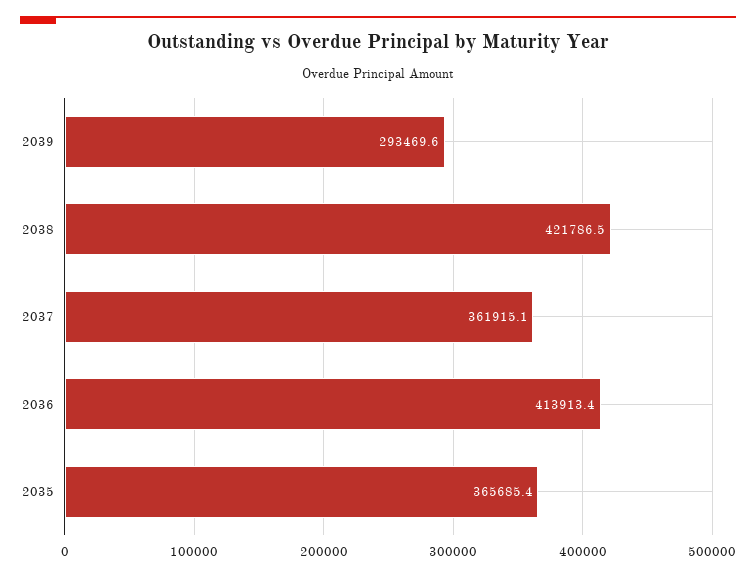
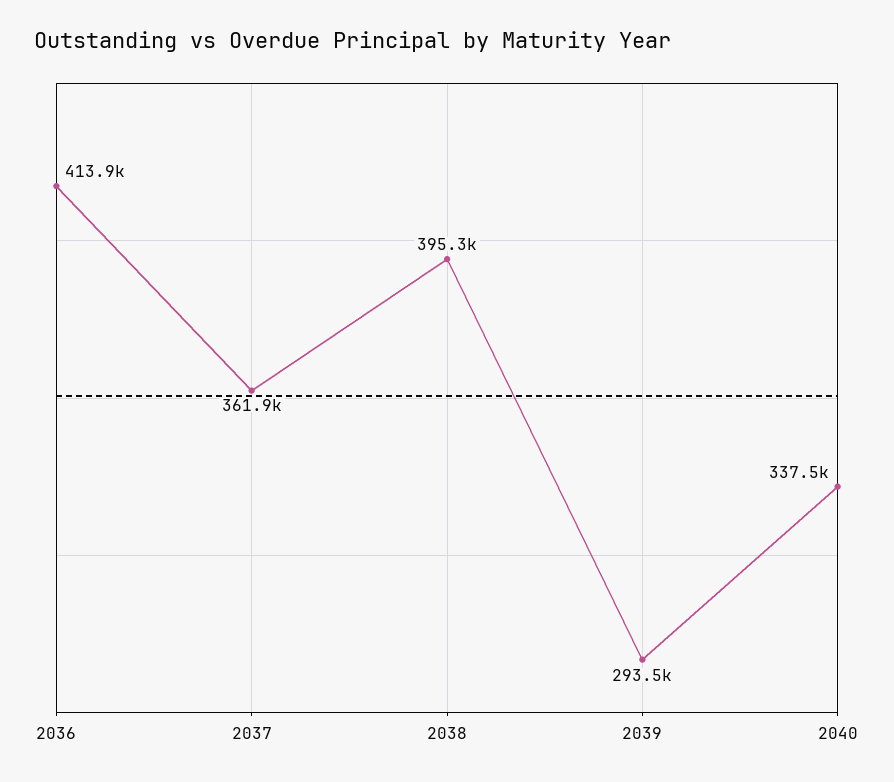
2038: 421786.5 -> 395300
2035: 365685.4 -> none
2040: none -> 337500

